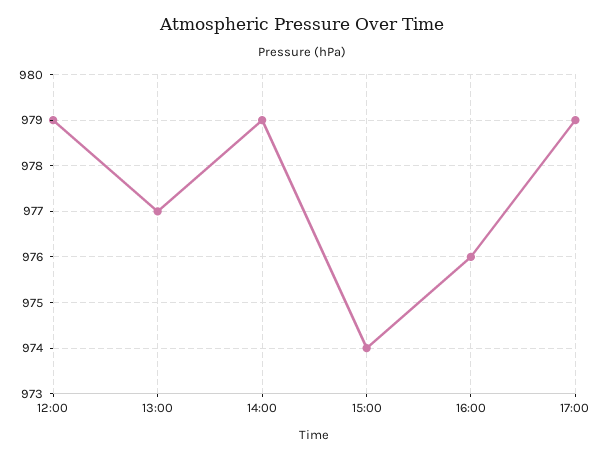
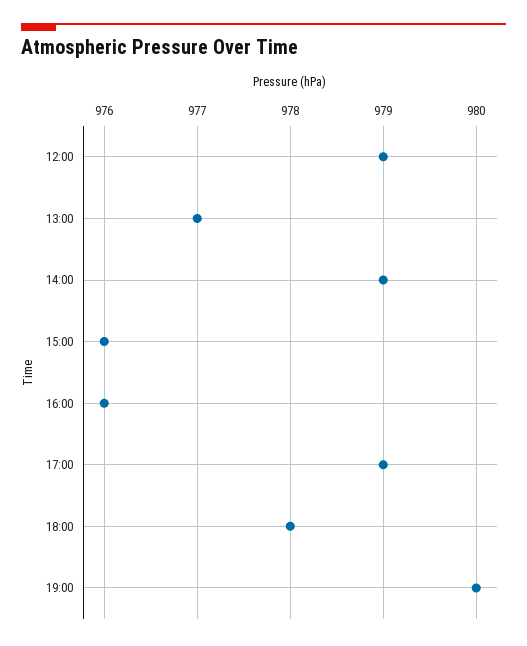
15:00: 974 -> 976
18:00: none -> 978
19:00: none -> 980

